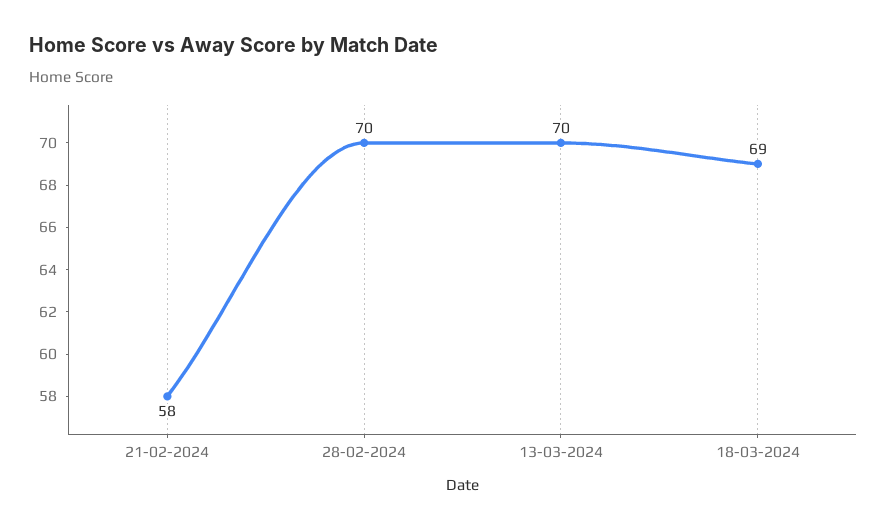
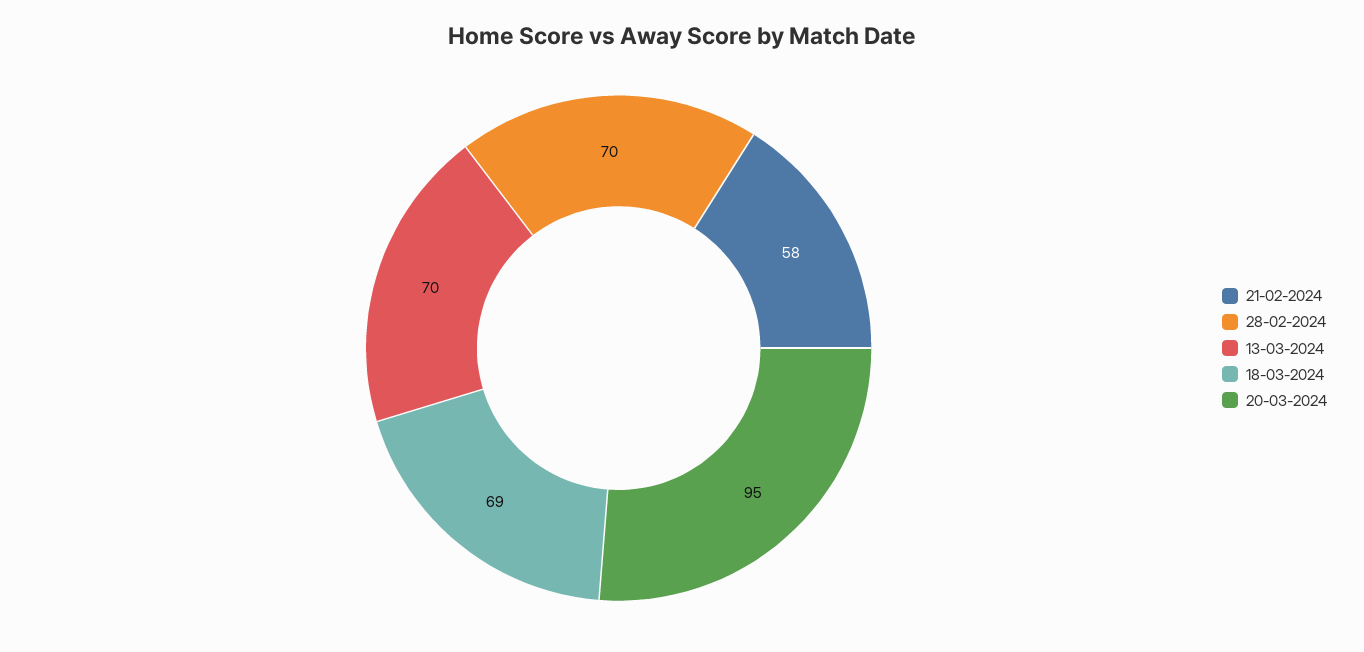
20-03-2024: none -> 95

